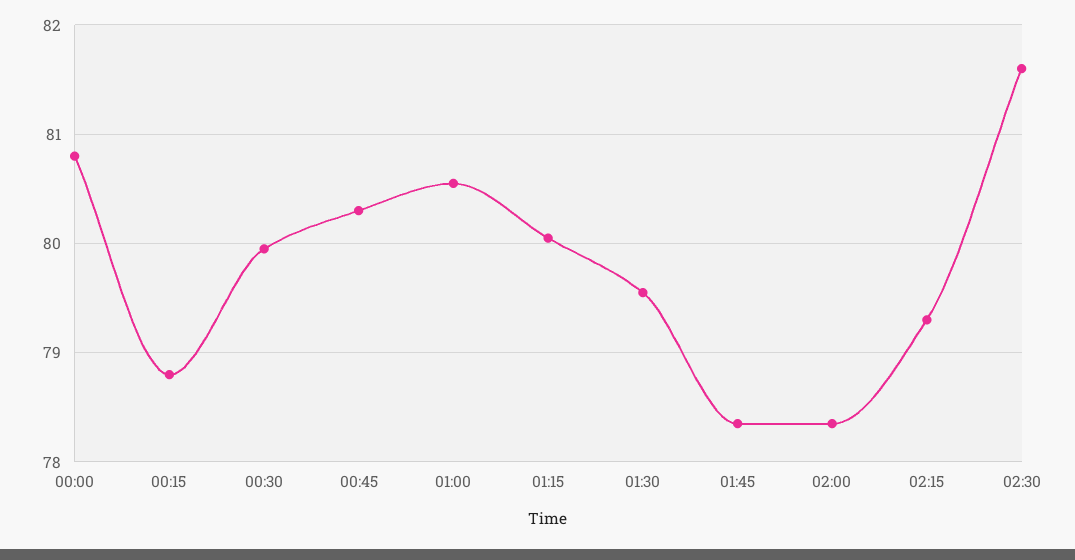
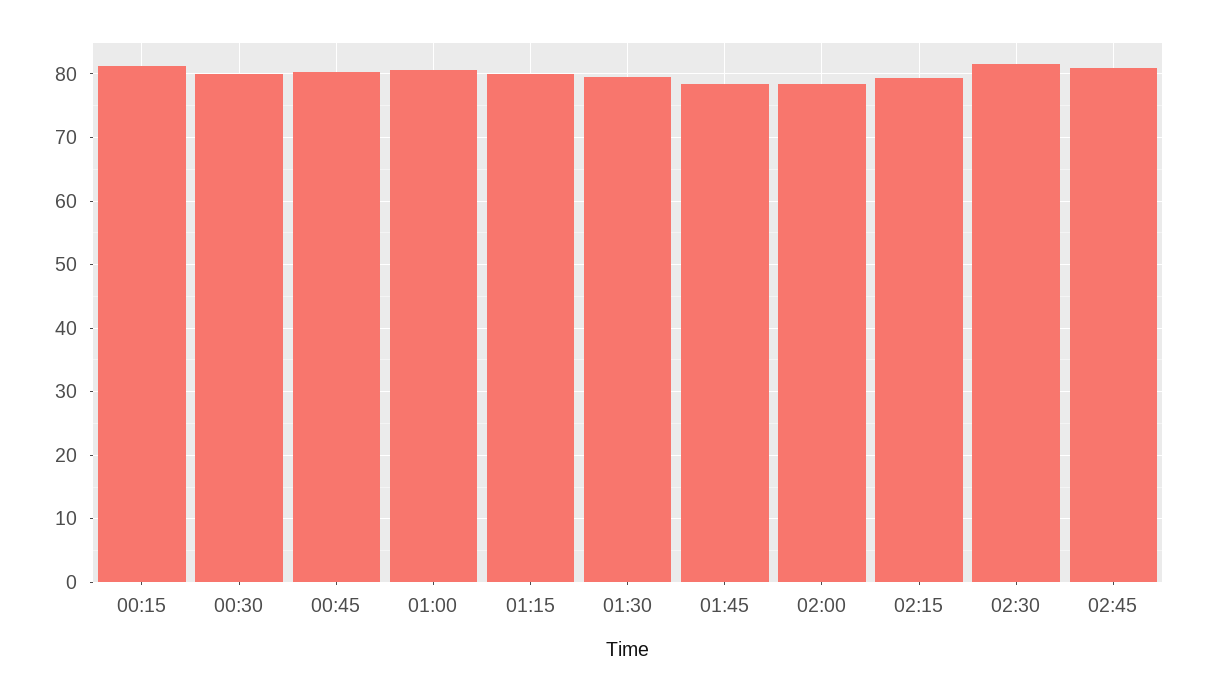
00:00: 80.8 -> none
00:15: 78.8 -> 81
02:45: none -> 81

